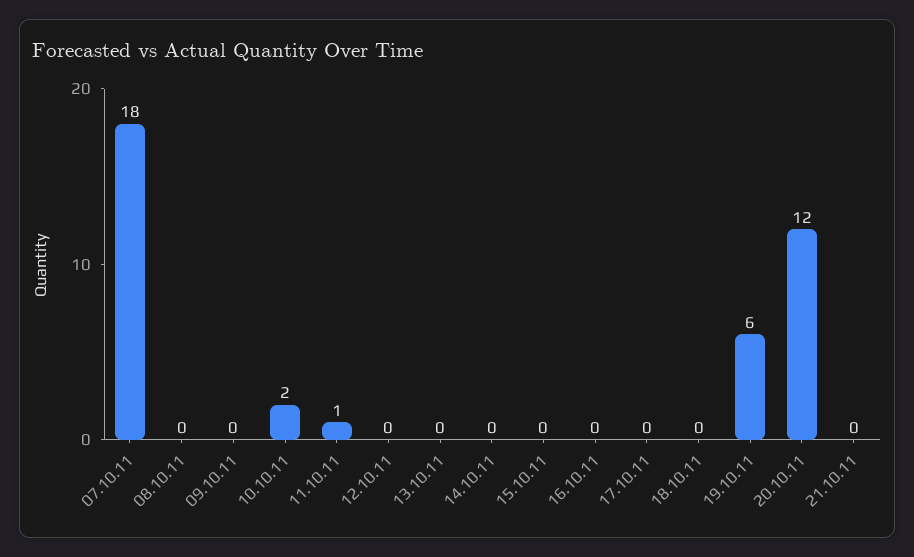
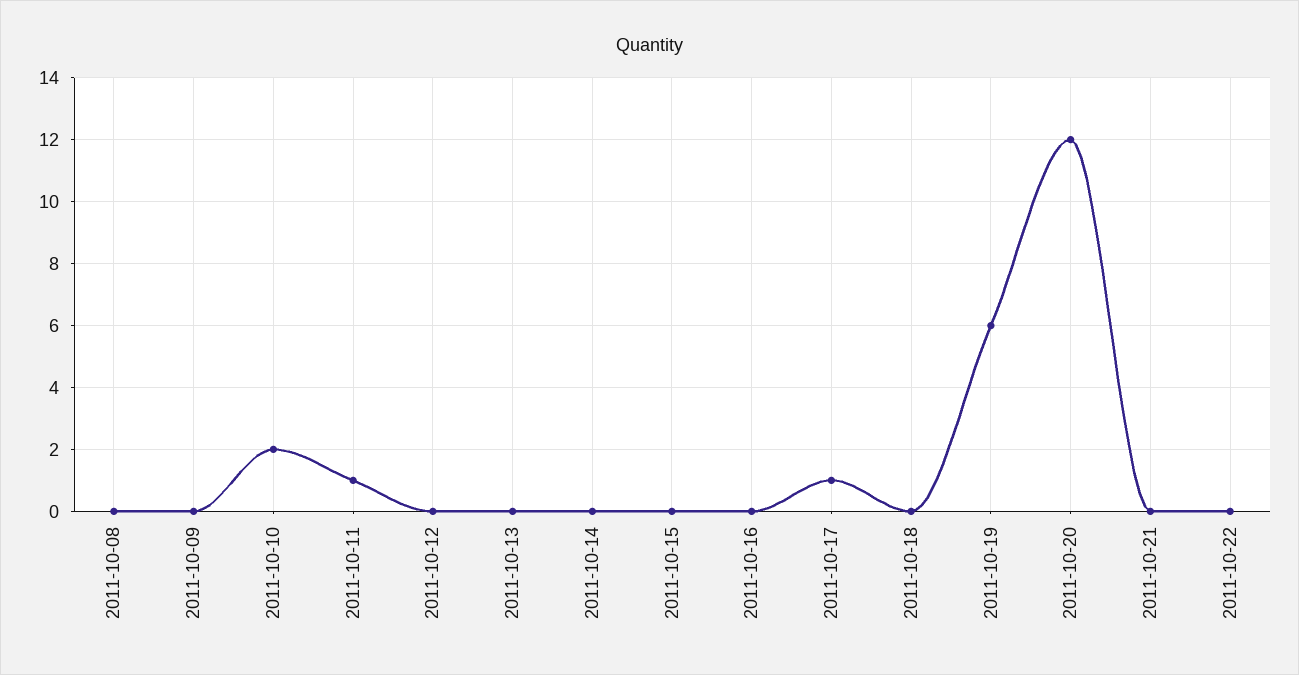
07.10.11: 18 -> none
17.10.11: 0 -> 1
2011-10-22: none -> 0

